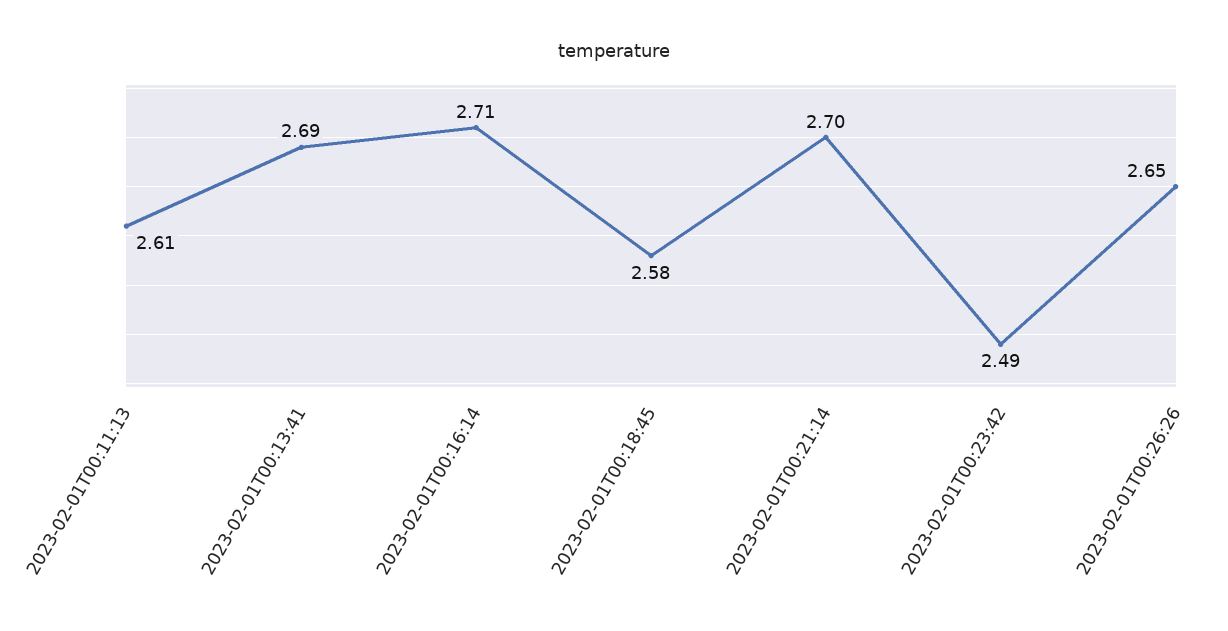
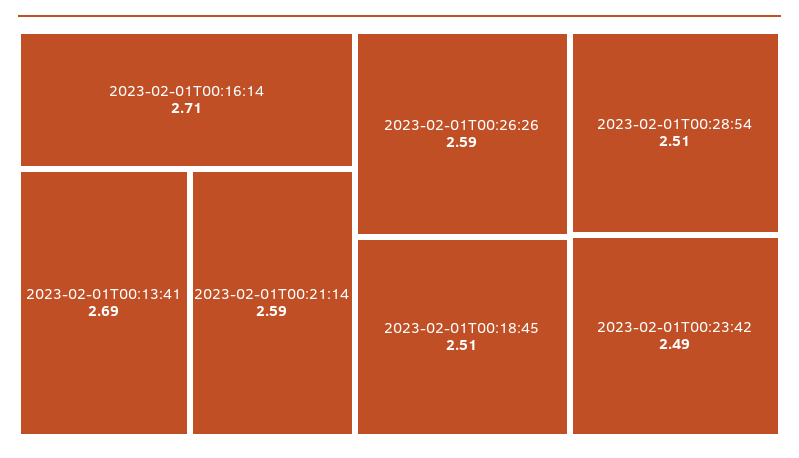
2023-02-01T00:11:13: 2.61 -> none
2023-02-01T00:18:45: 2.58 -> 2.51
2023-02-01T00:21:14: 2.7 -> 2.59
2023-02-01T00:26:26: 2.65 -> 2.59
2023-02-01T00:28:54: none -> 2.51

